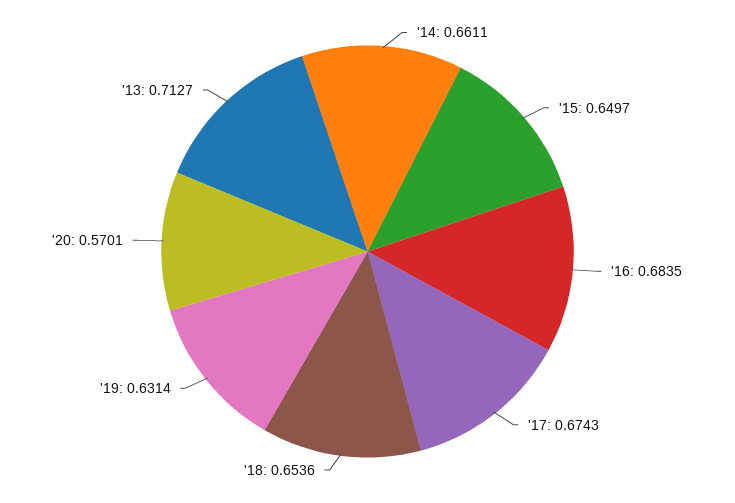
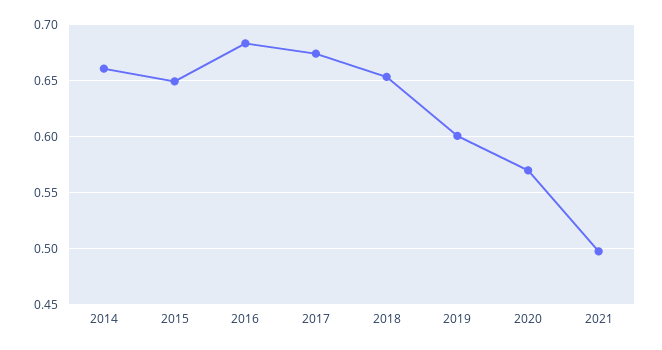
'19: 0.6314 -> 0.6
'13: 0.7127 -> none
2021: none -> 0.5

